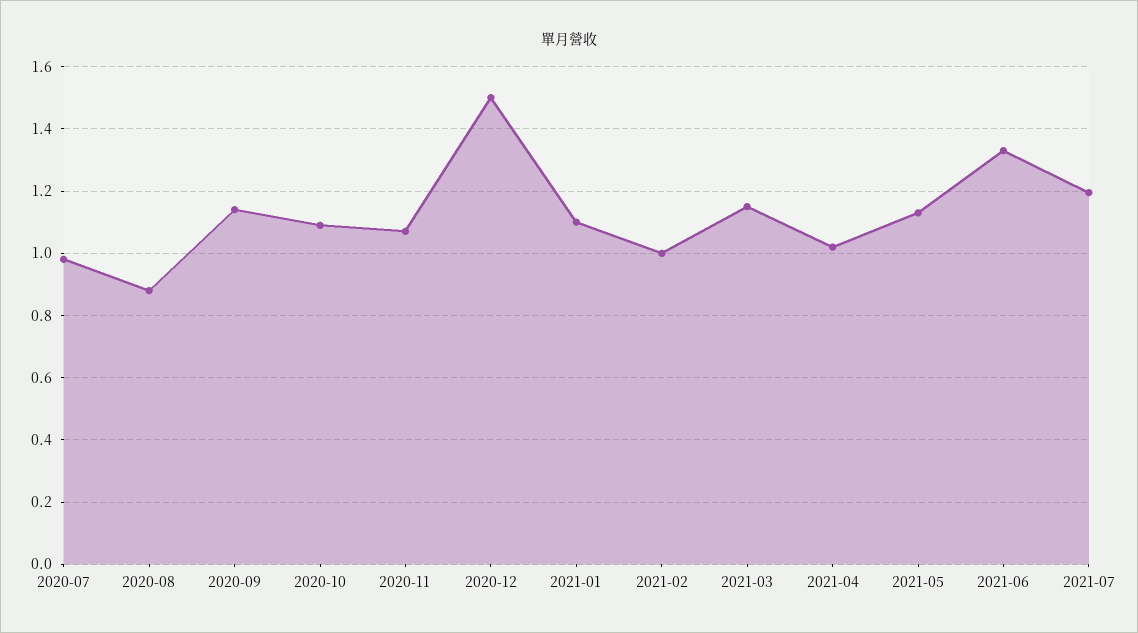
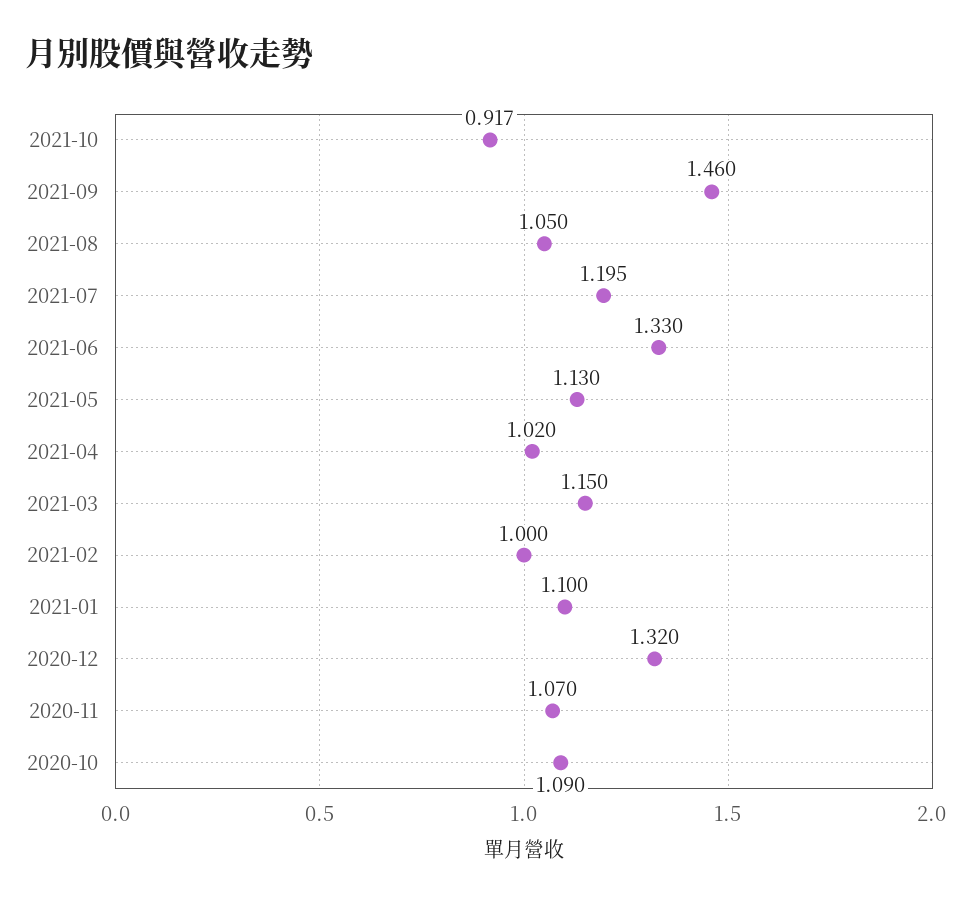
2020-07: 0.98 -> none
2020-08: 0.88 -> none
2020-09: 1.14 -> none
2020-12: 1.5 -> 1.32
2021-10: none -> 0.917
2021-09: none -> 1.46
2021-08: none -> 1.05

